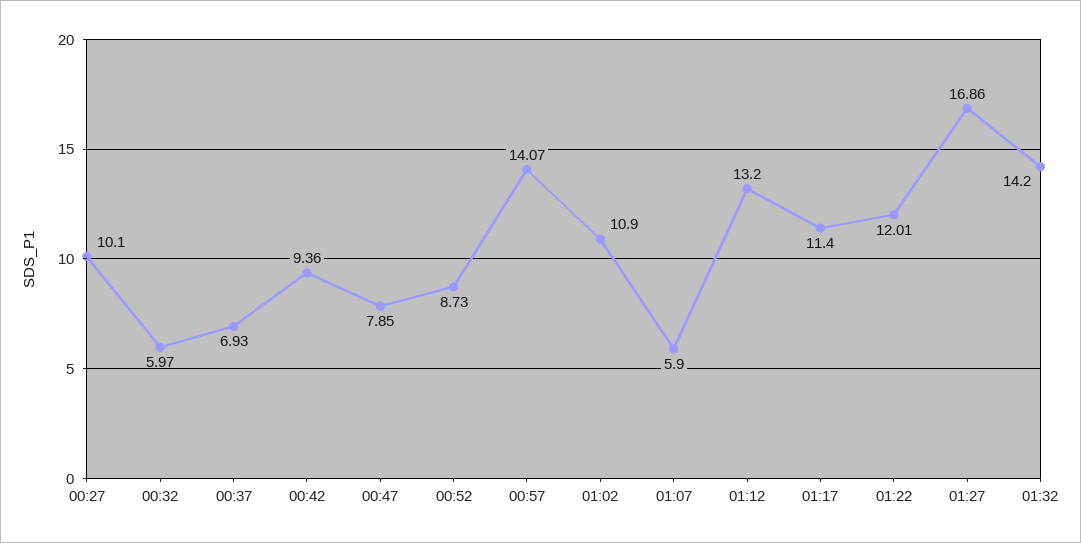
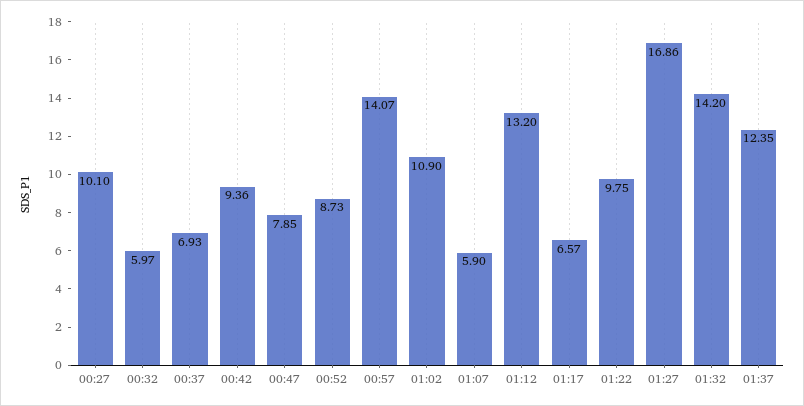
01:17: 11.4 -> 6.57
01:22: 12.01 -> 9.75
01:37: none -> 12.35

